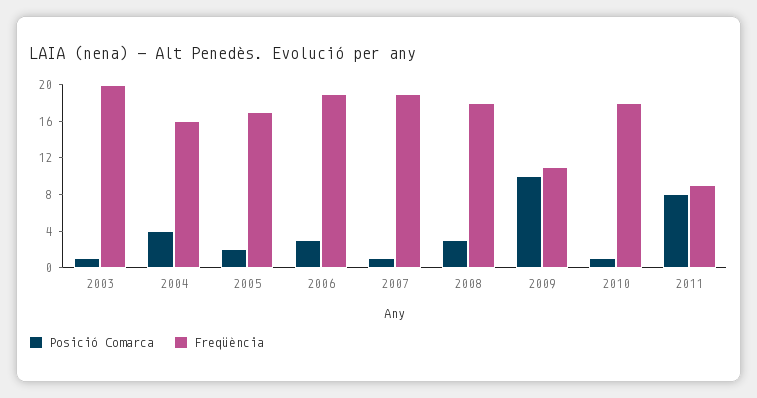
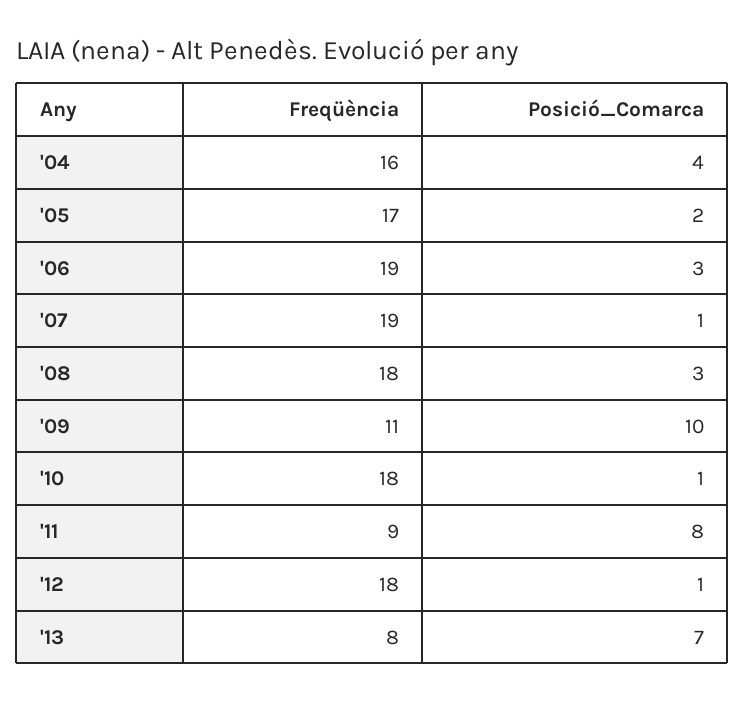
Posició Comarca, 2003: 1 -> none
Freqüència, 2003: 20 -> none
Freqüència, '12: none -> 18
Posició Comarca, '12: none -> 1
Freqüència, '13: none -> 8
Posició Comarca, '13: none -> 7

